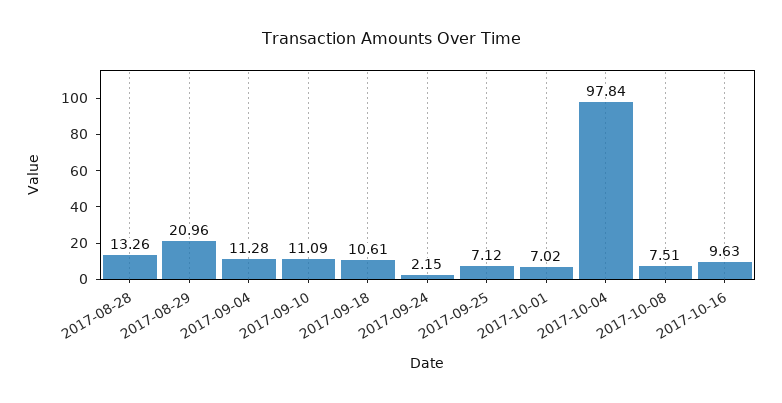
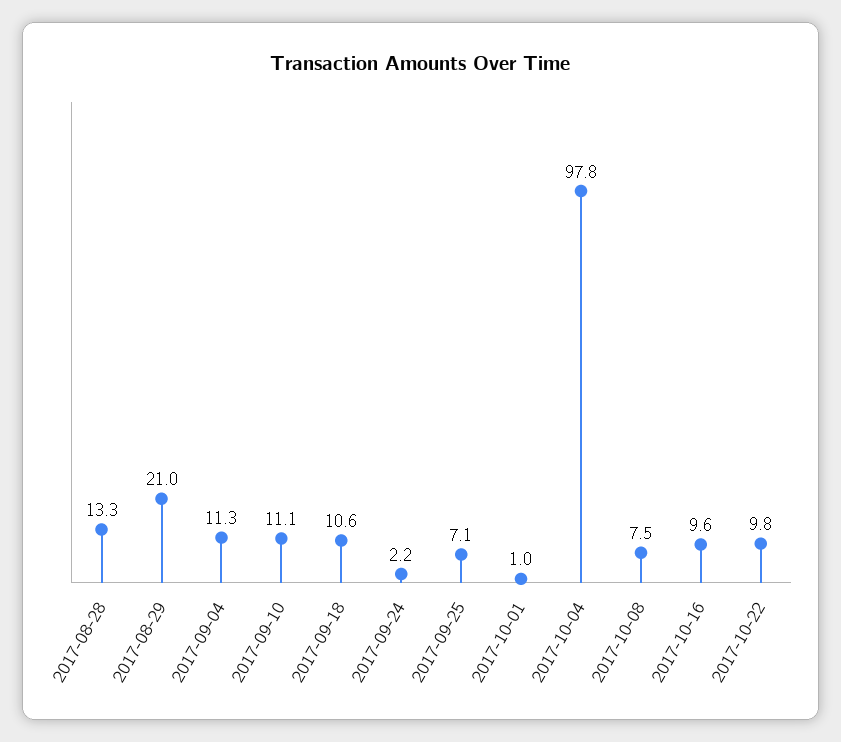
2017-10-01: 7.02 -> 1
2017-10-22: none -> 9.8

